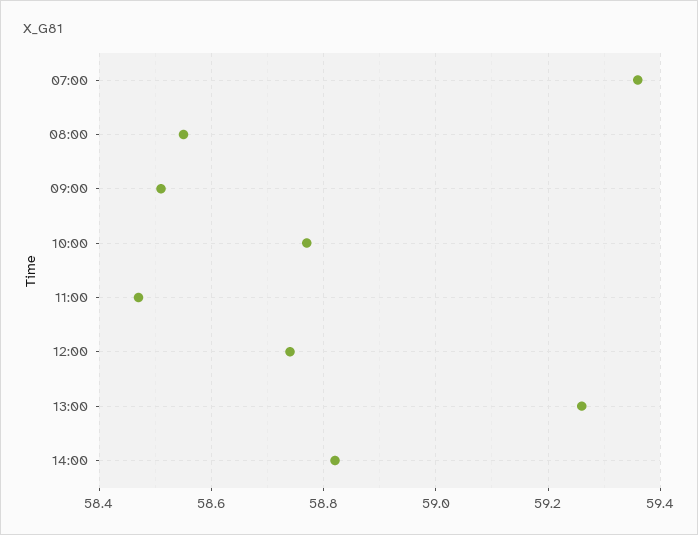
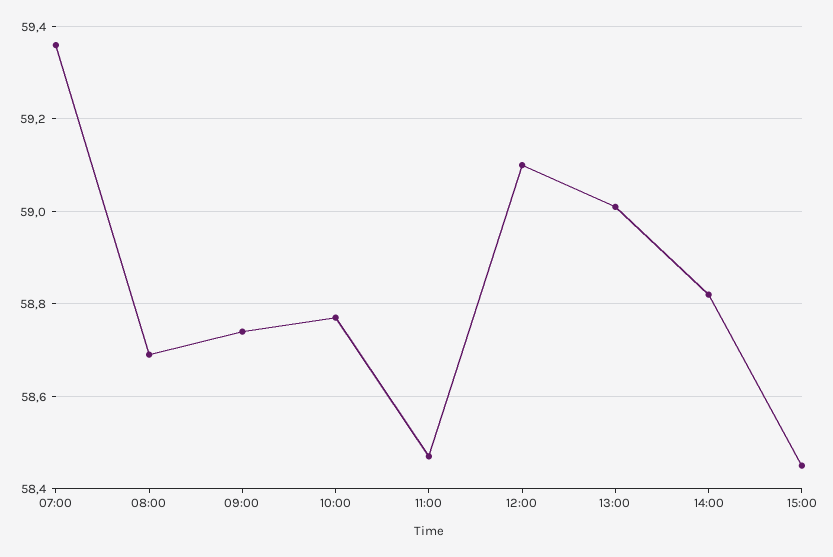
08:00: 58.55 -> 58.7
09:00: 58.5 -> 58.75
12:00: 58.75 -> 59.1
13:00: 59.25 -> 59
15:00: none -> 58.45

